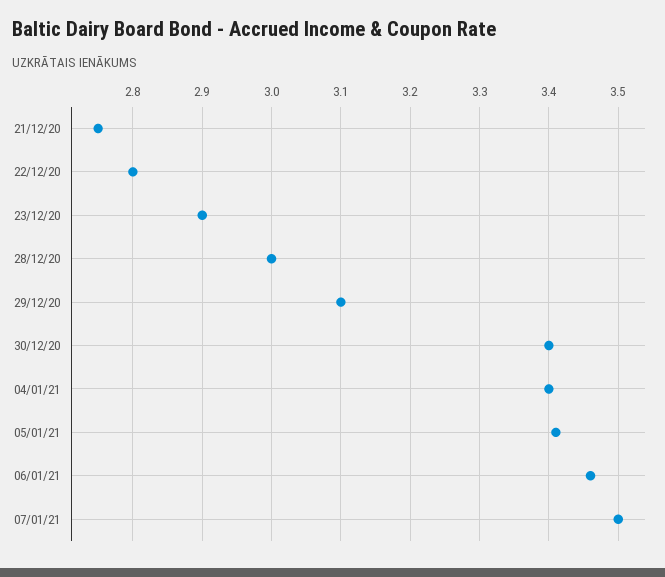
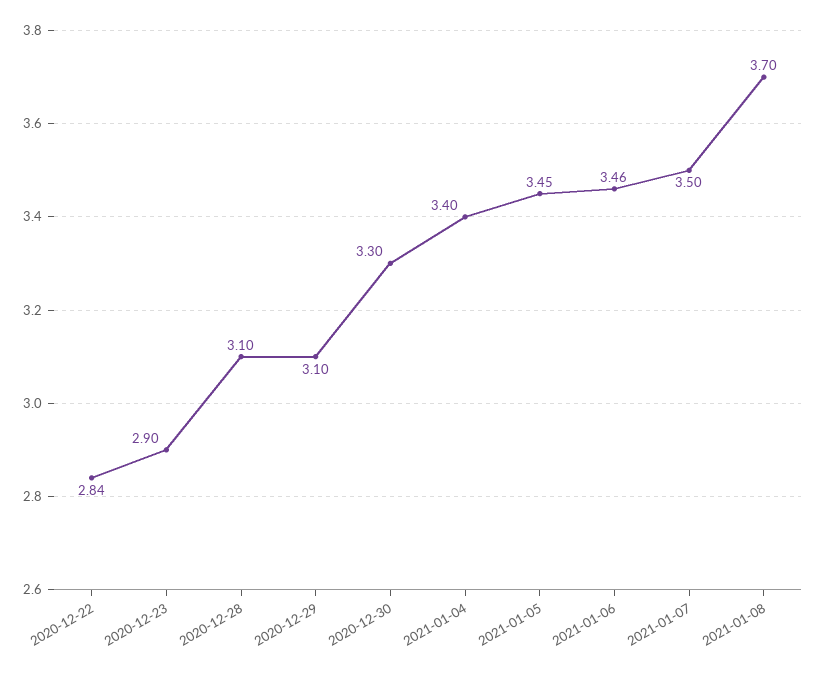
21/12/20: 2.75 -> none
22/12/20: 2.8 -> 2.84
28/12/20: 3 -> 3.1
30/12/20: 3.4 -> 3.3
05/01/21: 3.41 -> 3.45
2021-01-08: none -> 3.7

